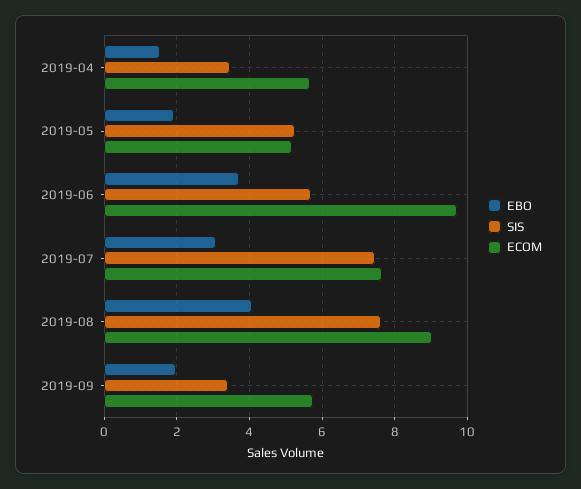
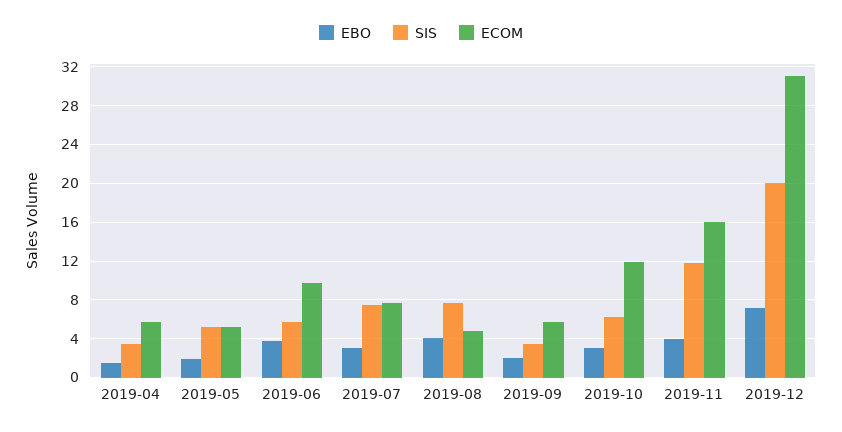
ECOM, 2019-08: 9 -> 5
EBO, 2019-10: none -> 3
SIS, 2019-10: none -> 6
ECOM, 2019-10: none -> 12
EBO, 2019-11: none -> 4
SIS, 2019-11: none -> 12
ECOM, 2019-11: none -> 16
EBO, 2019-12: none -> 7
SIS, 2019-12: none -> 20
ECOM, 2019-12: none -> 31

